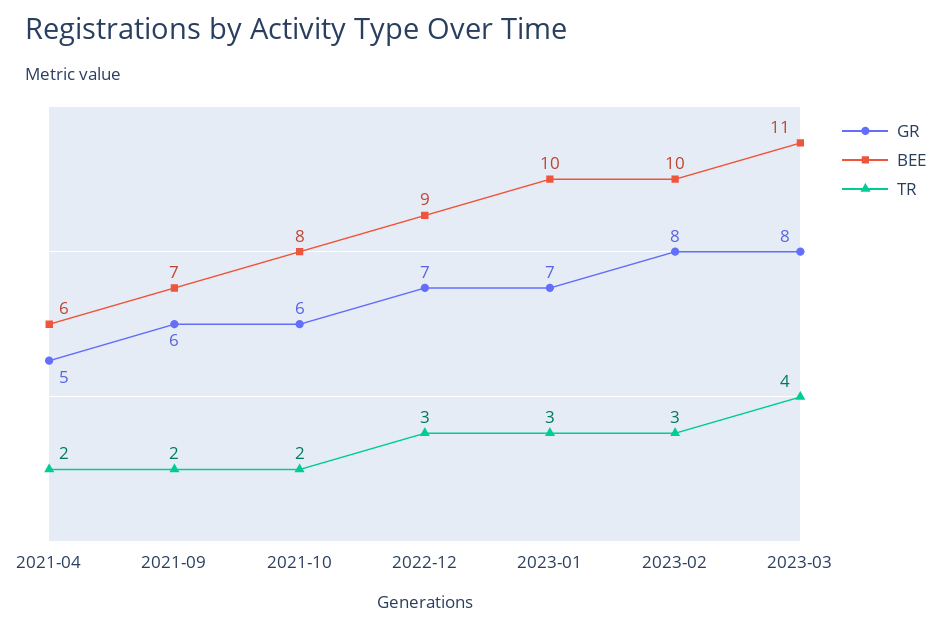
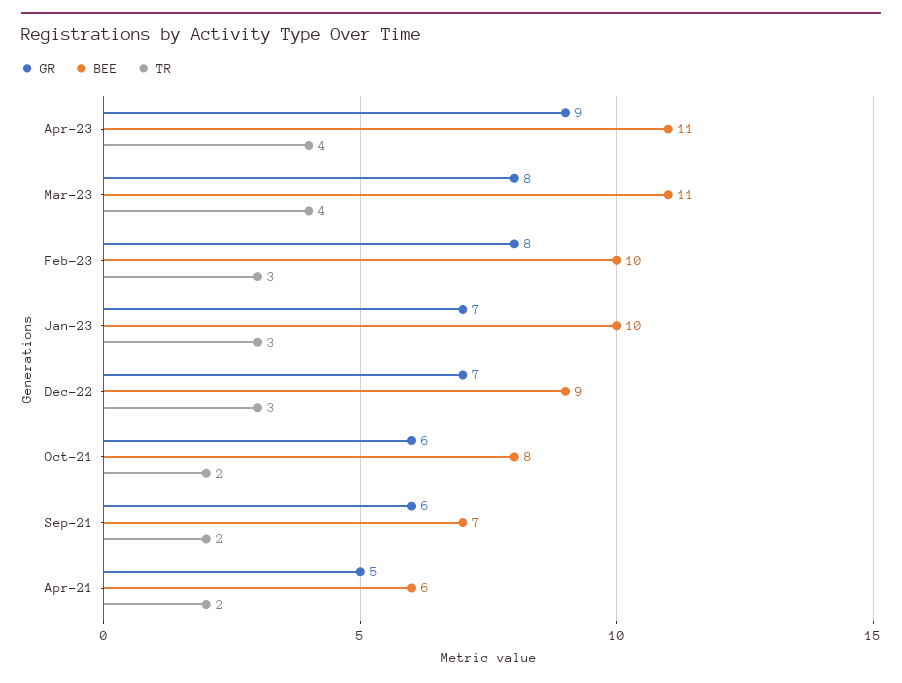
GR, Apr-23: none -> 9
BEE, Apr-23: none -> 11
TR, Apr-23: none -> 4

